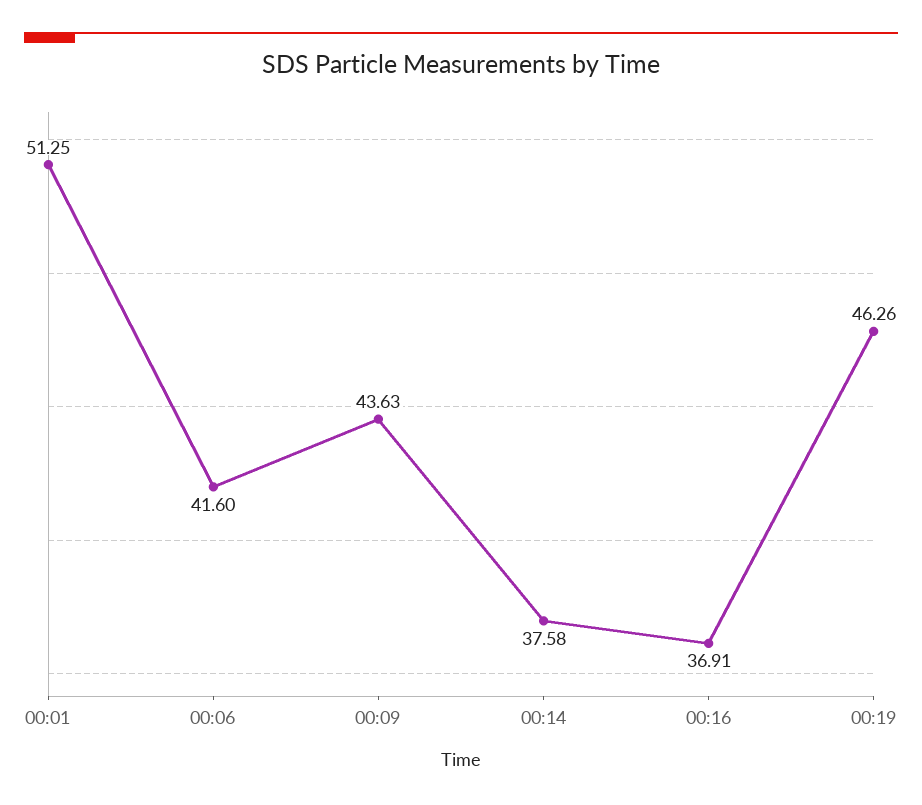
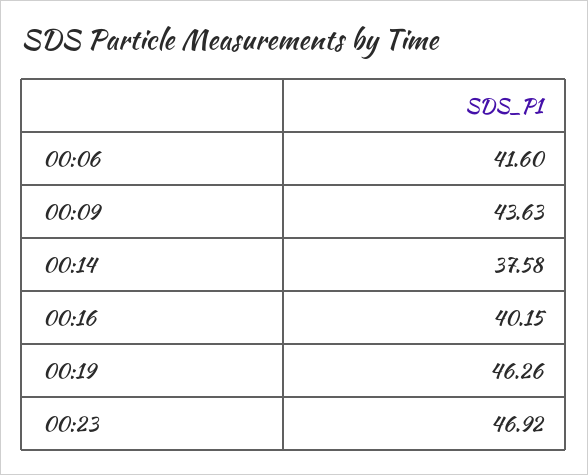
00:01: 51.25 -> none
00:16: 36.91 -> 40.15
00:23: none -> 46.92

